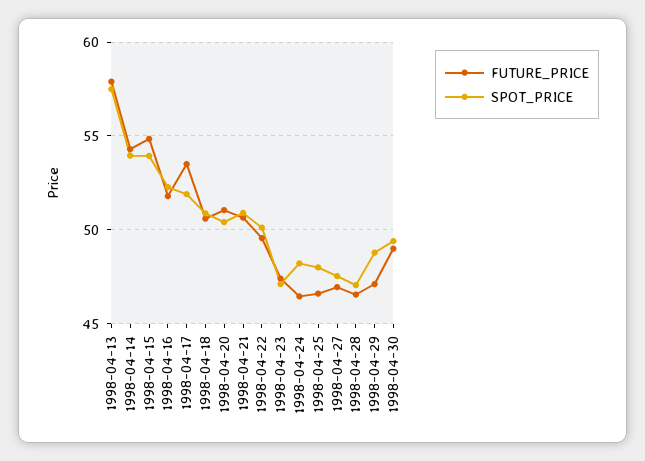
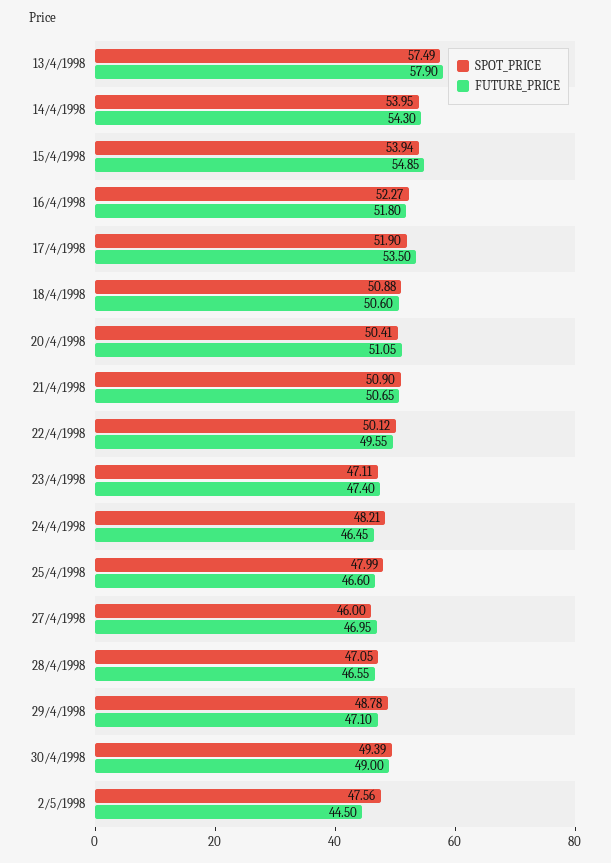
SPOT_PRICE, 1998-04-27: 47.5 -> 46
SPOT_PRICE, 2/5/1998: none -> 47.56
FUTURE_PRICE, 2/5/1998: none -> 44.5

